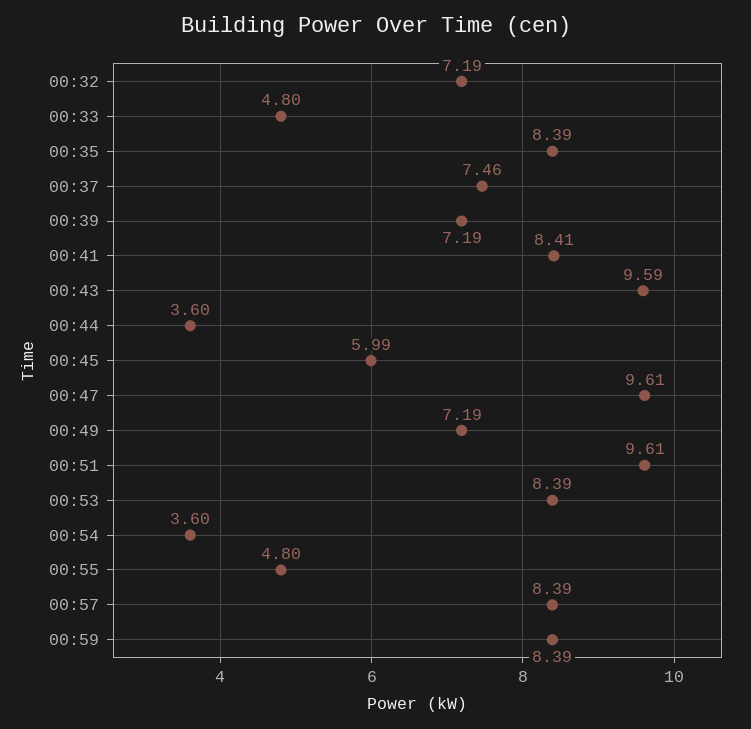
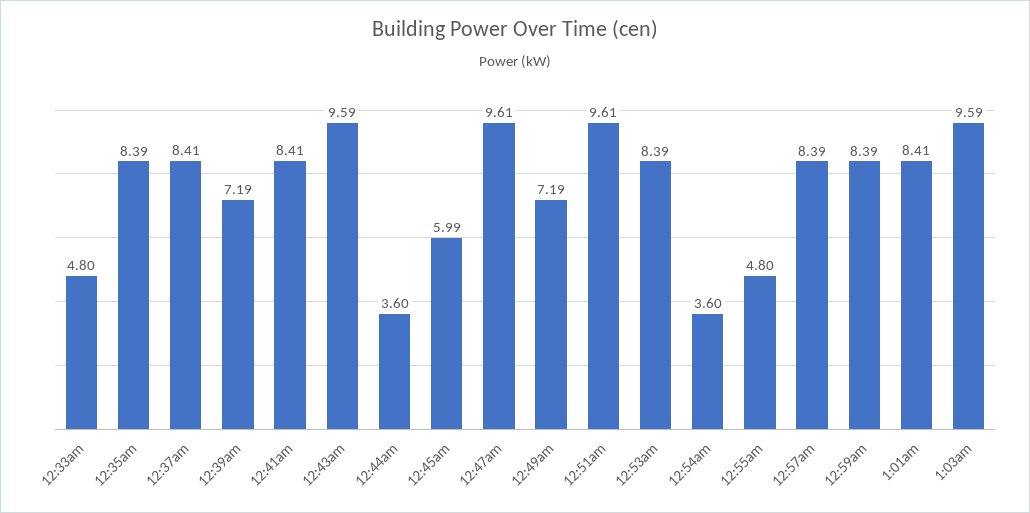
00:32: 7.19 -> none
00:37: 7.46 -> 8.41
1:01am: none -> 8.41
1:03am: none -> 9.59

